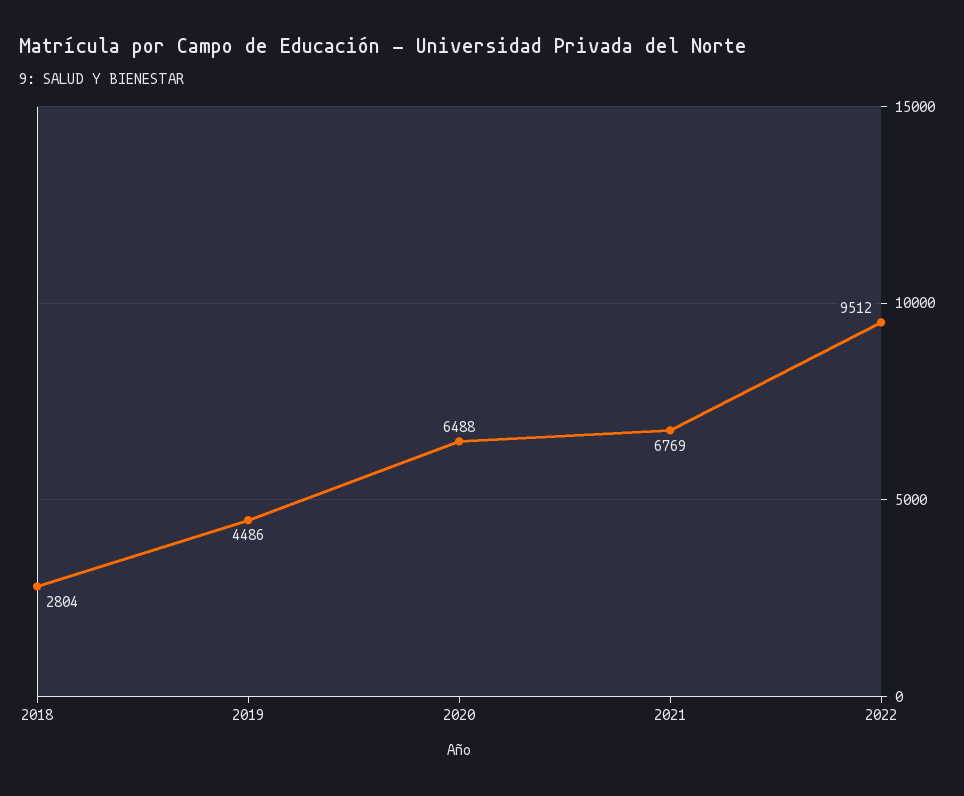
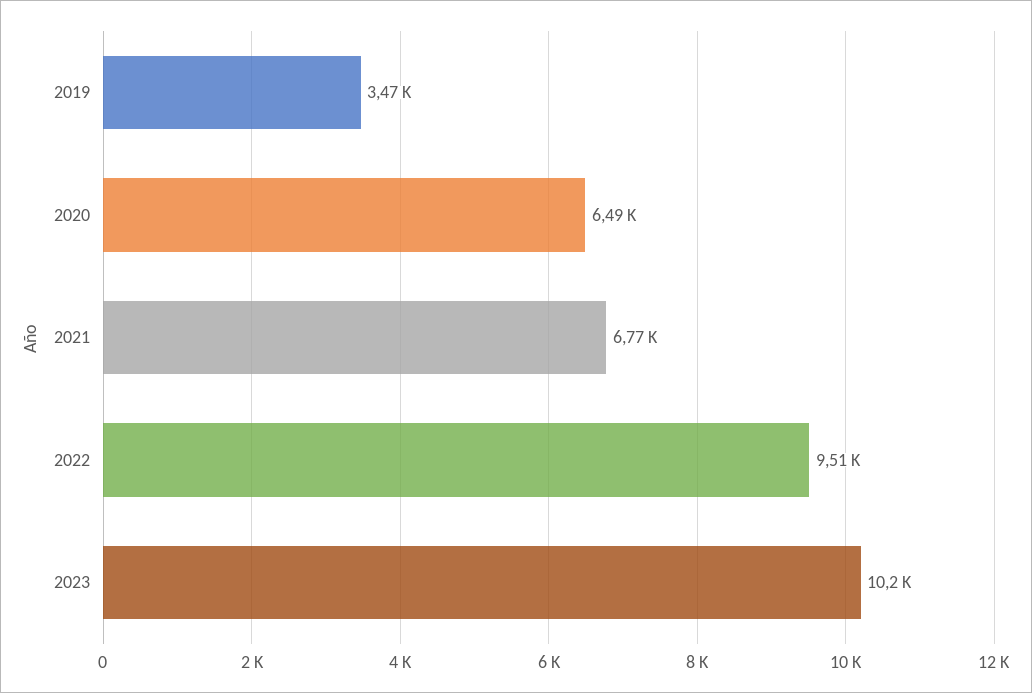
2018: 2804 -> none
2019: 4486 -> 3470
2023: none -> 10200

